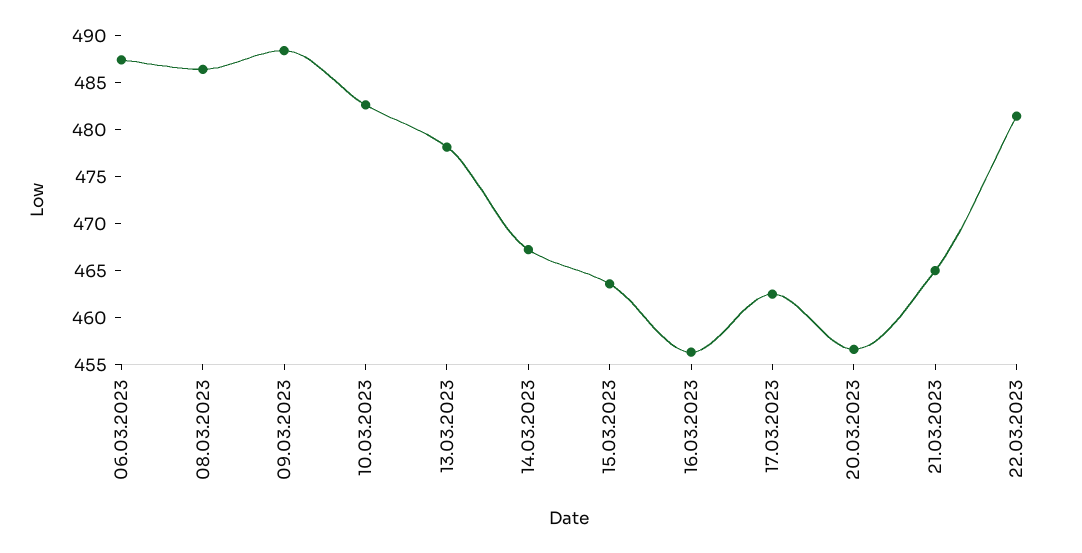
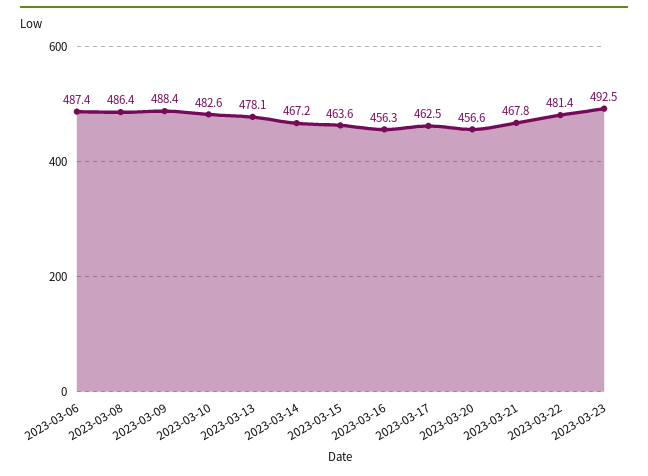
21.03.2023: 465 -> 467.8
2023-03-23: none -> 492.5

